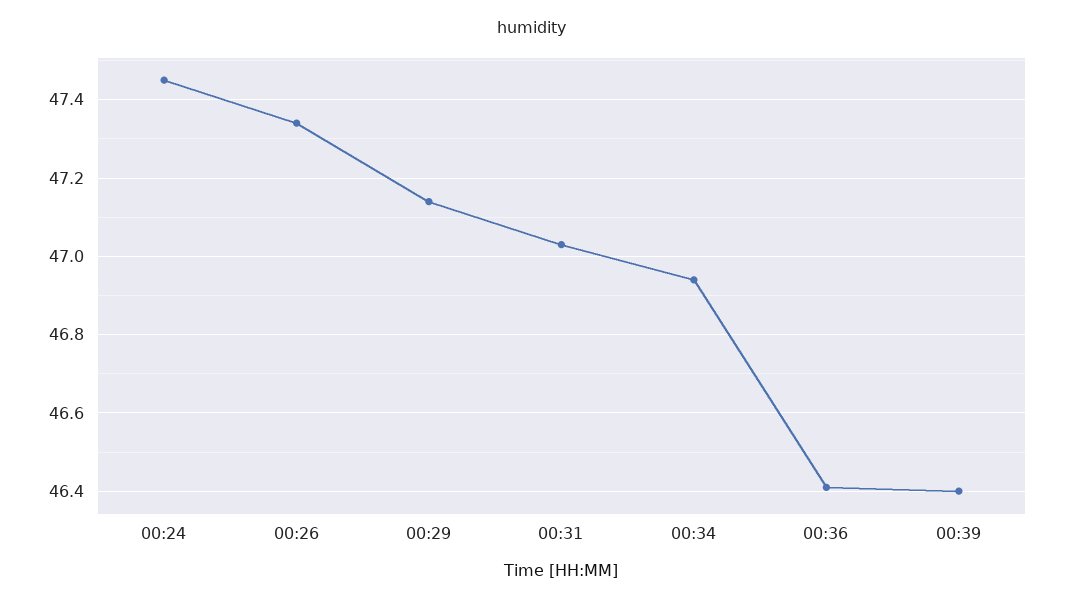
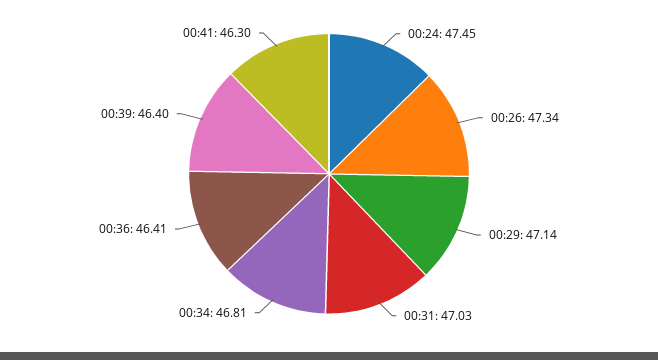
00:34: 46.95 -> 46.81
00:41: none -> 46.3

